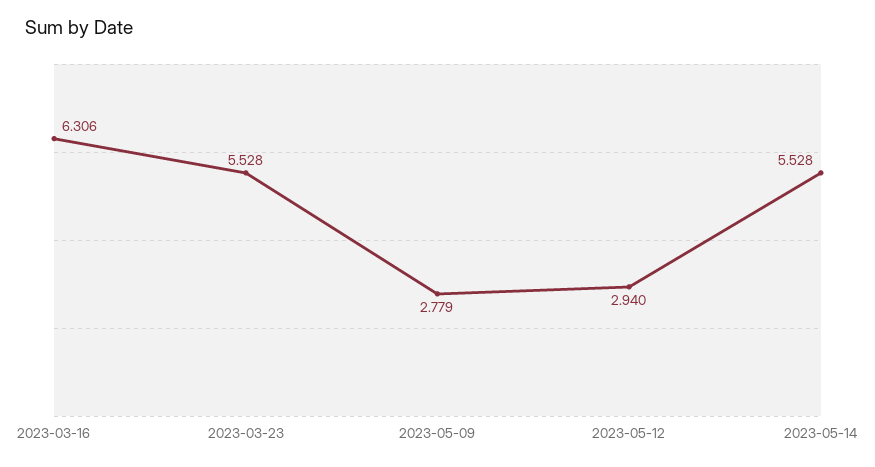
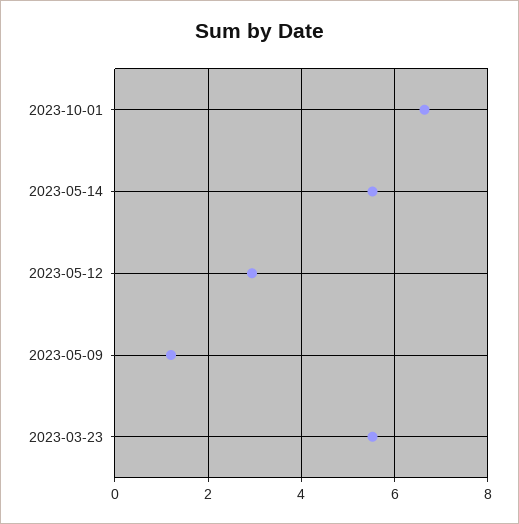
2023-03-16: 6.306 -> none
2023-05-09: 2.779 -> 1.2
2023-10-01: none -> 6.6

